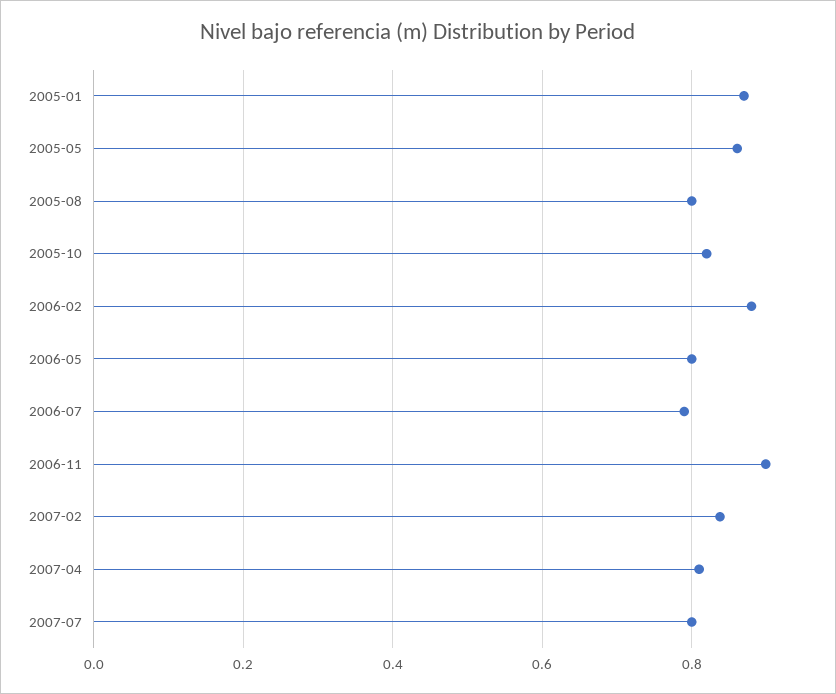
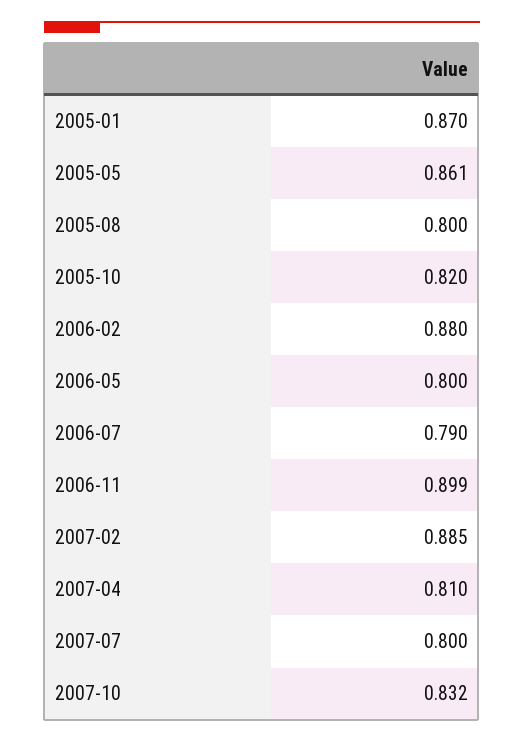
2007-02: 0.84 -> 0.885
2007-10: none -> 0.832

